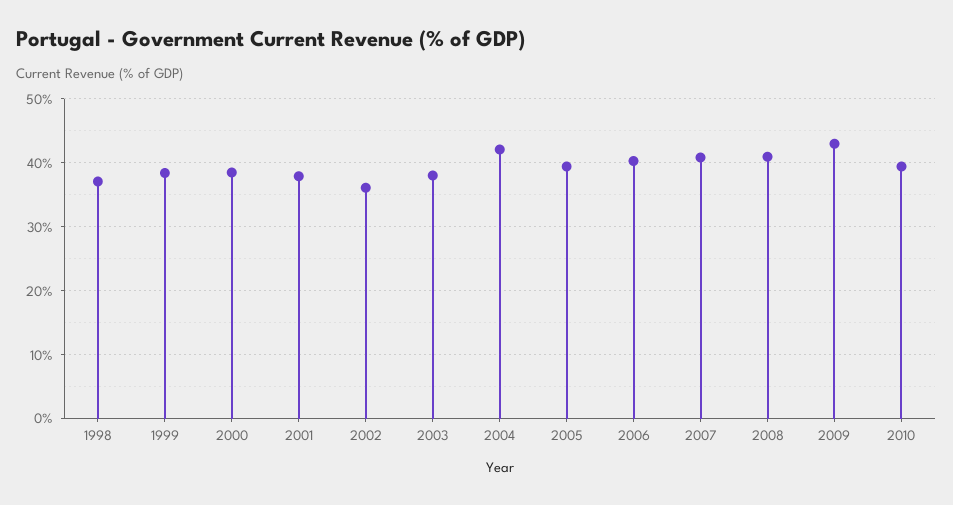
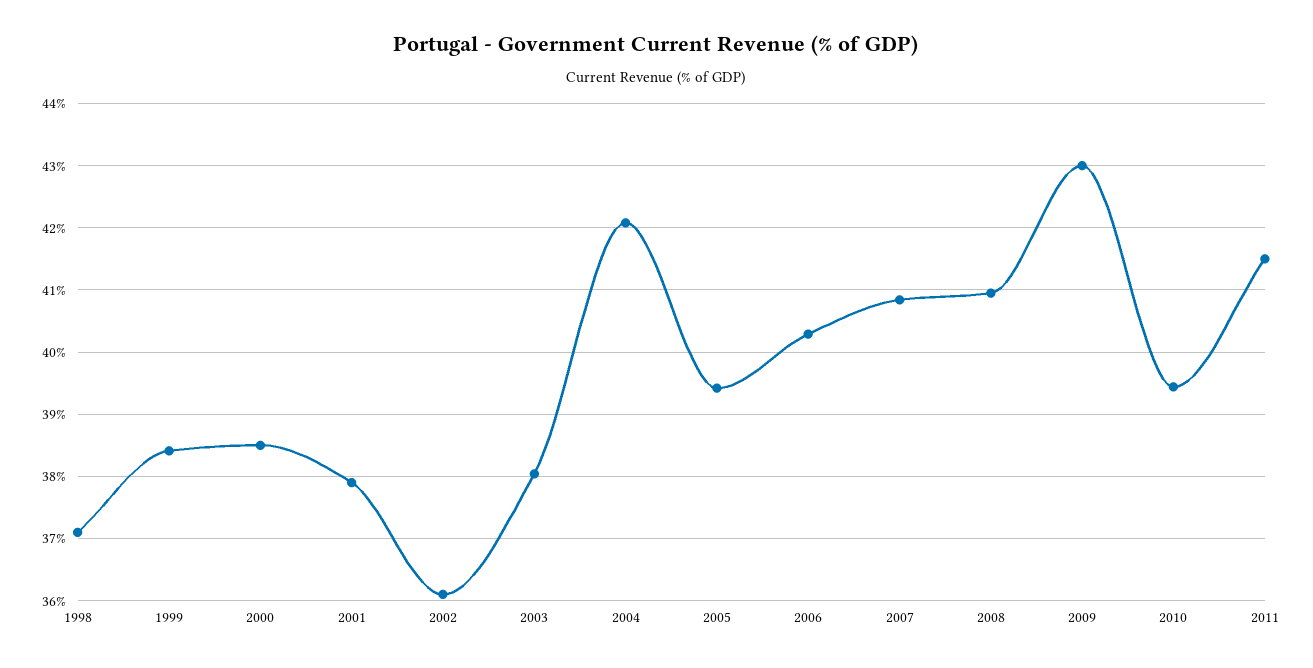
2011: none -> 41.5

